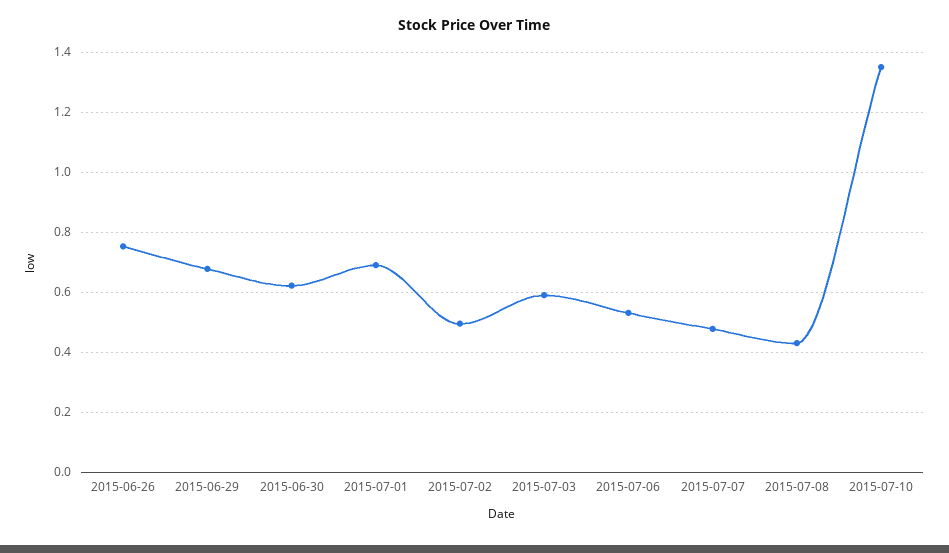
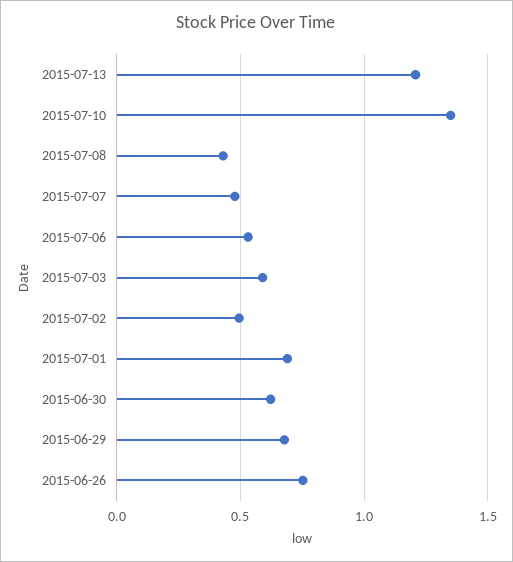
2015-07-13: none -> 1.2

